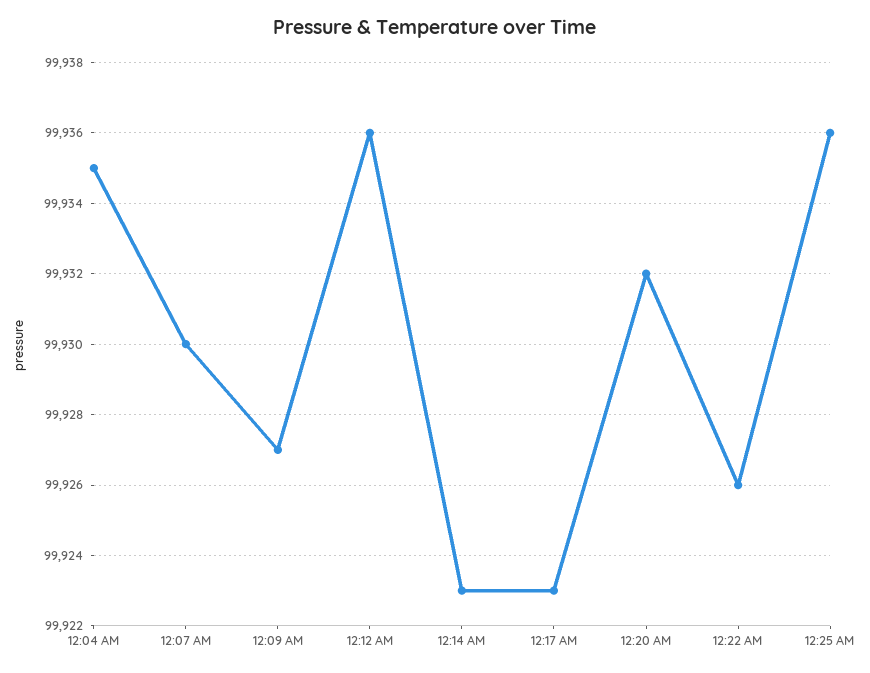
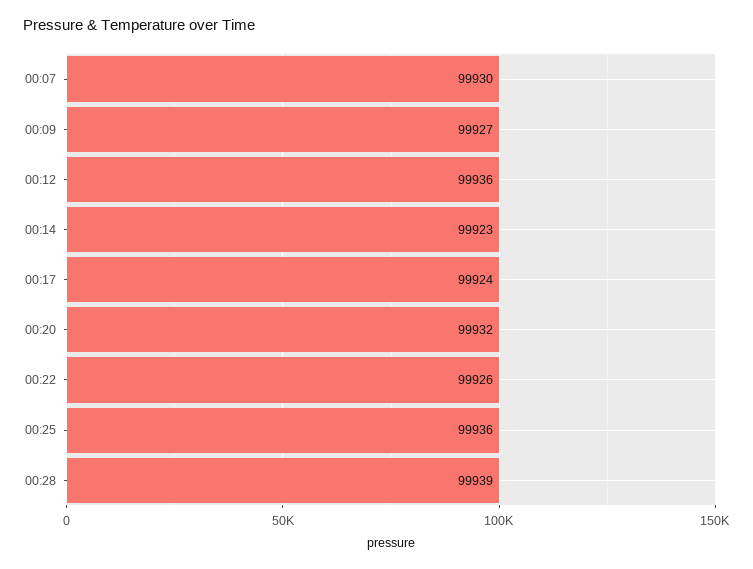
12:04 AM: 99935 -> none
12:17 AM: 99923 -> 99924
00:28: none -> 99939

